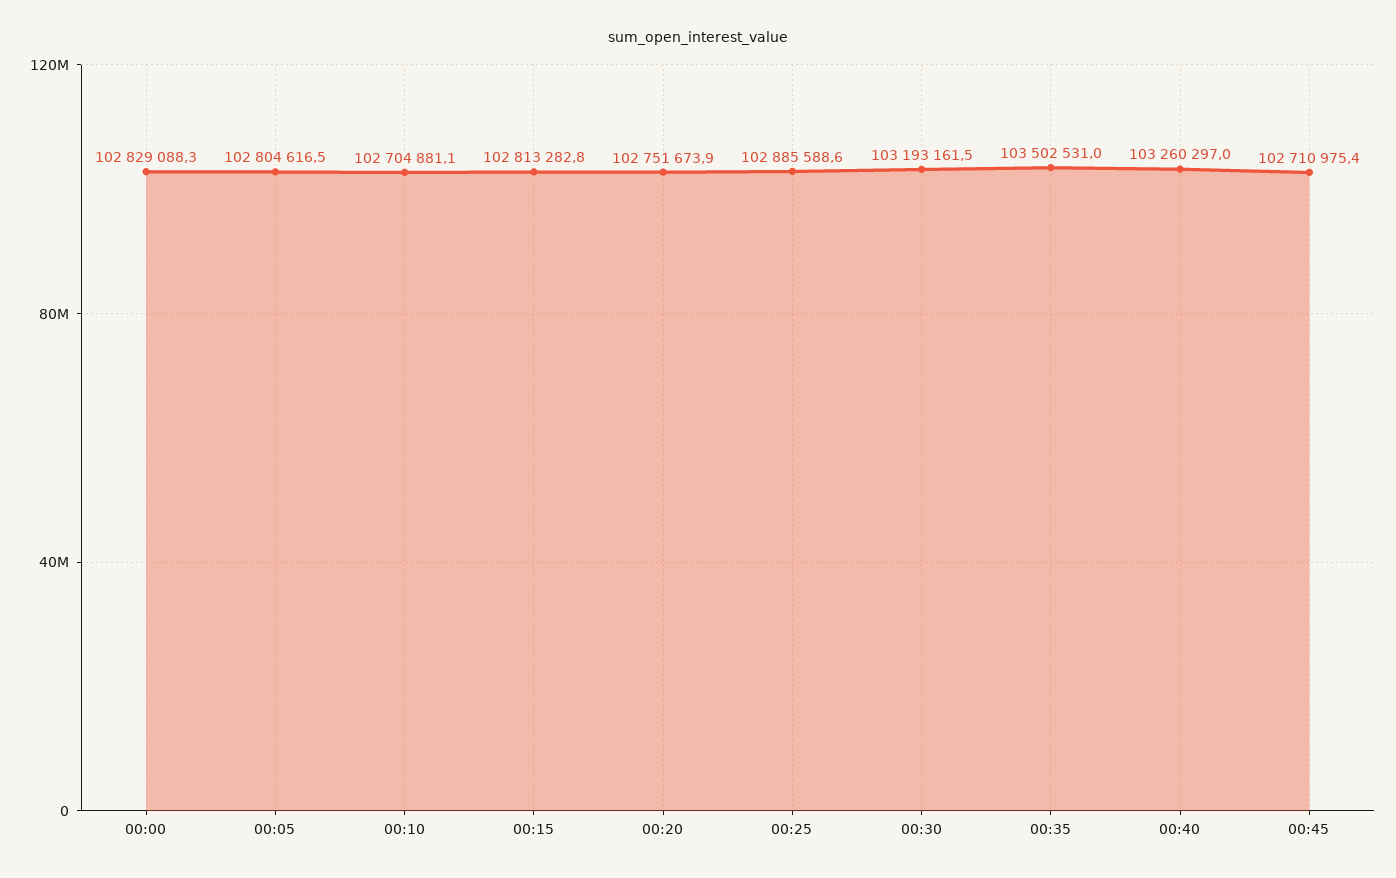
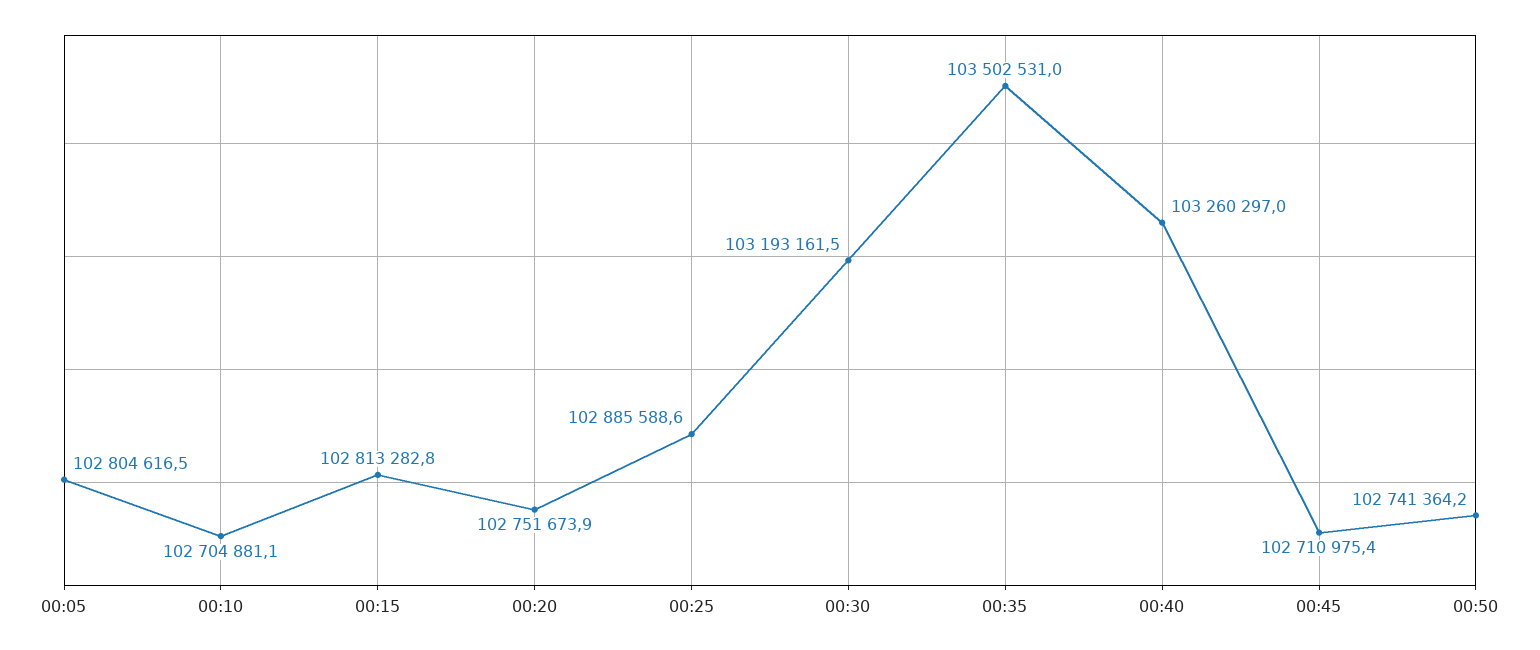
00:00: 102829088.3 -> none
00:50: none -> 102741364.2

